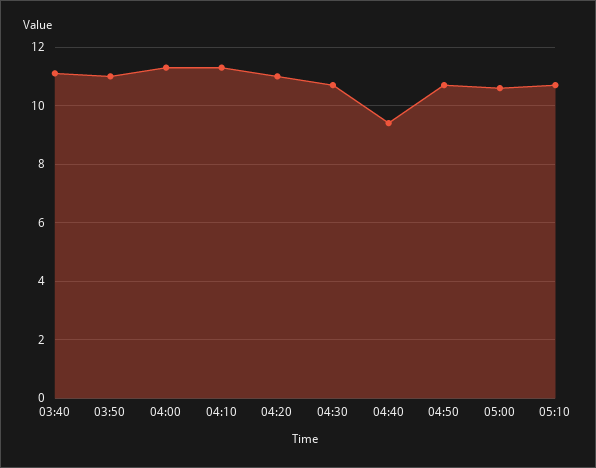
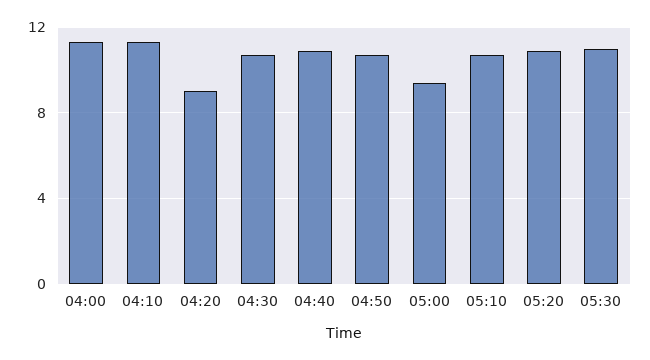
03:40: 11 -> none
03:50: 11 -> none
04:20: 11 -> 9
04:40: 9.5 -> 11
05:00: 10.5 -> 9.5
05:20: none -> 11
05:30: none -> 11

